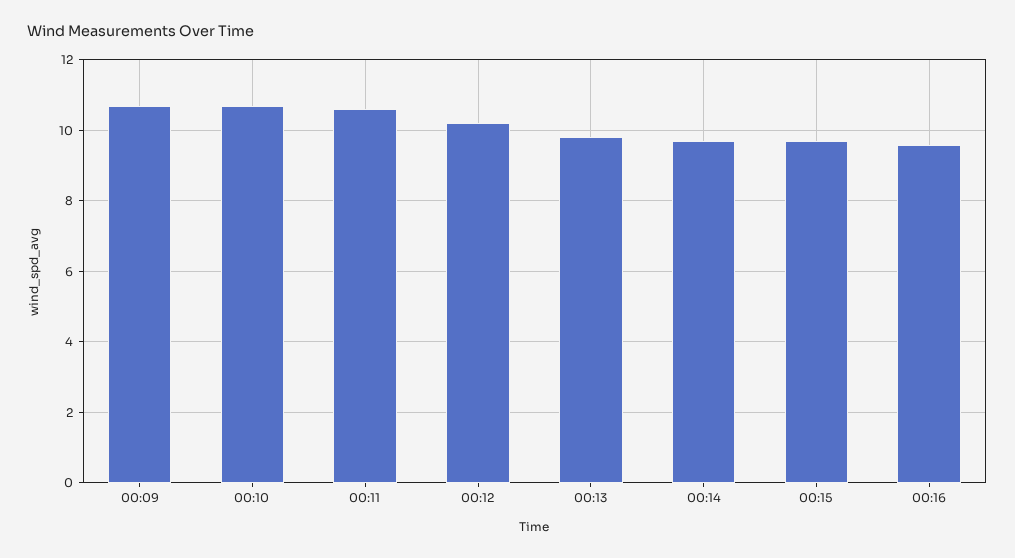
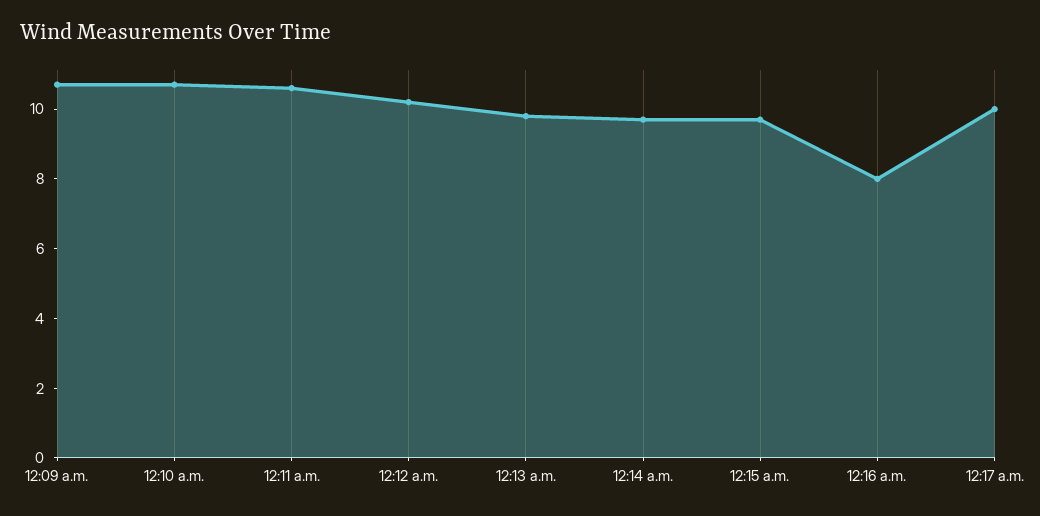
00:16: 9.5 -> 8
12:17 a.m.: none -> 10

